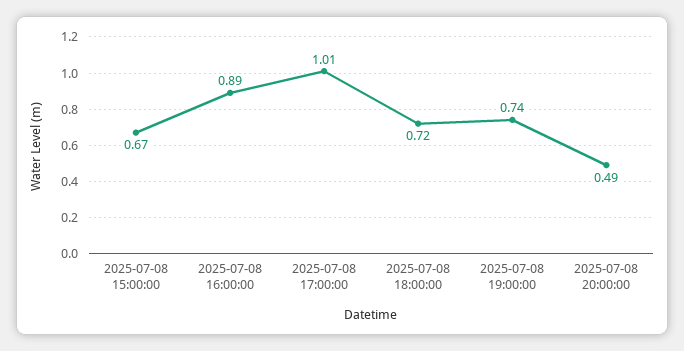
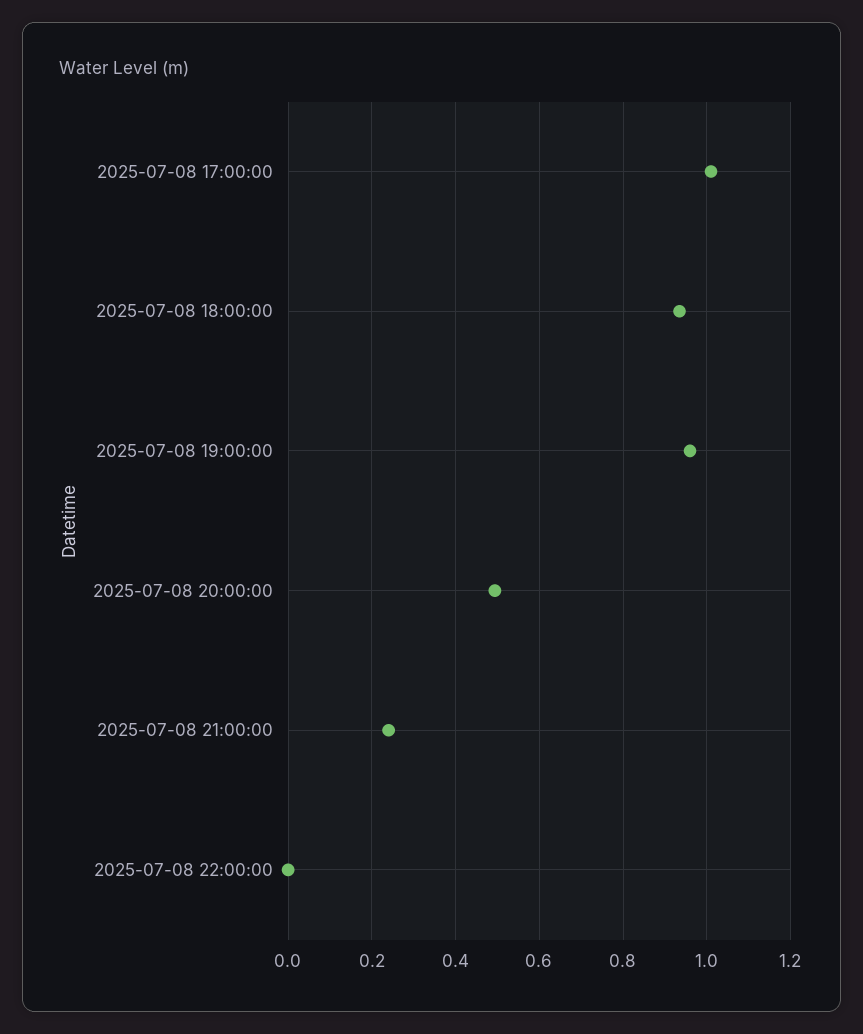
2025-07-08 15:00:00: 0.67 -> none
2025-07-08 16:00:00: 0.89 -> none
2025-07-08 18:00:00: 0.72 -> 0.94
2025-07-08 19:00:00: 0.74 -> 0.96
2025-07-08 21:00:00: none -> 0.24
2025-07-08 22:00:00: none -> 0

